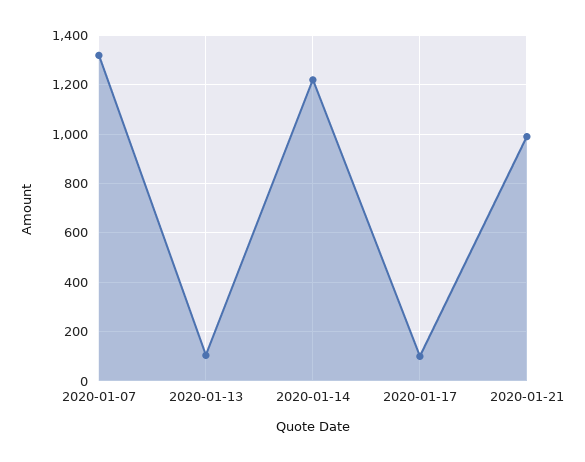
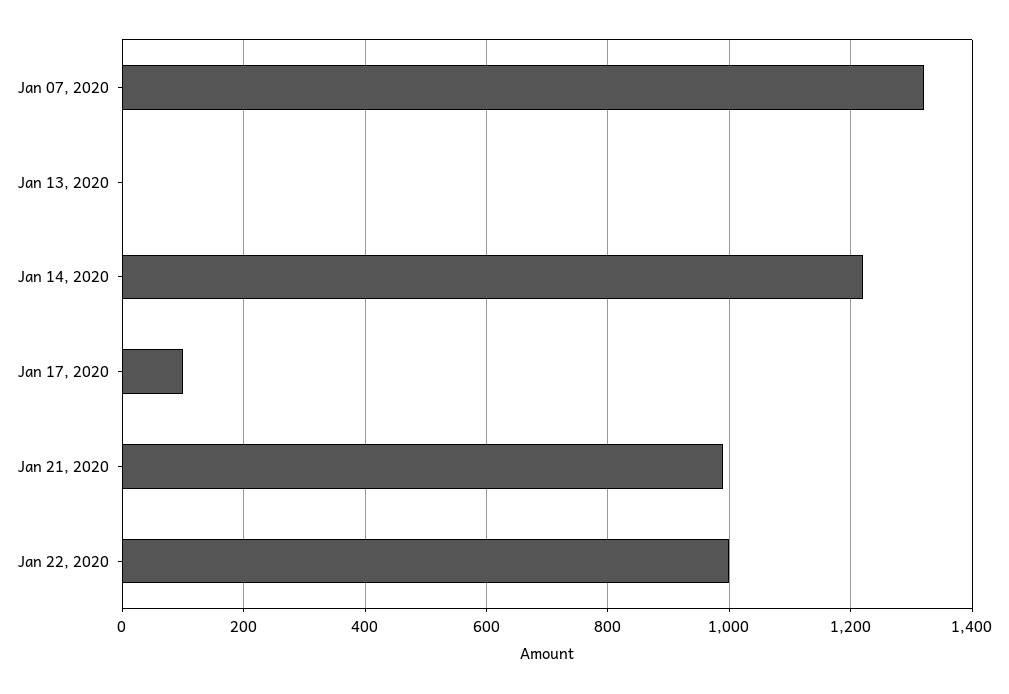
2020-01-13: 100 -> 0
Jan 22, 2020: none -> 1000

